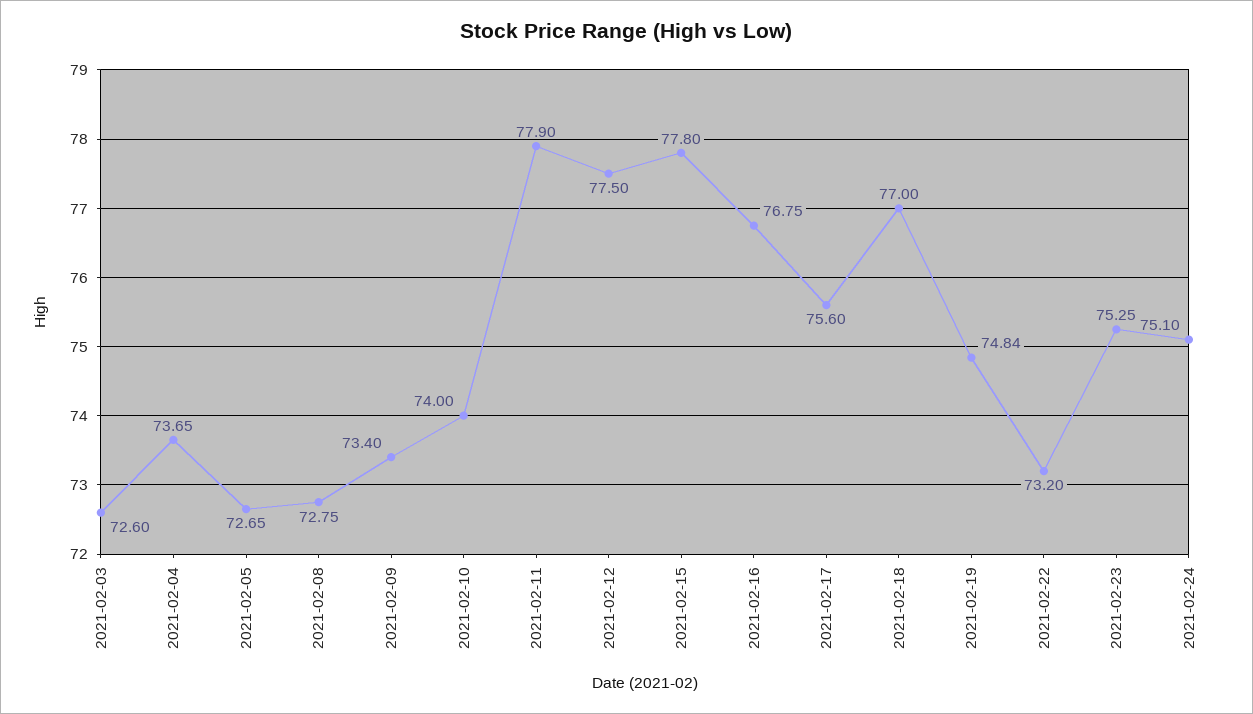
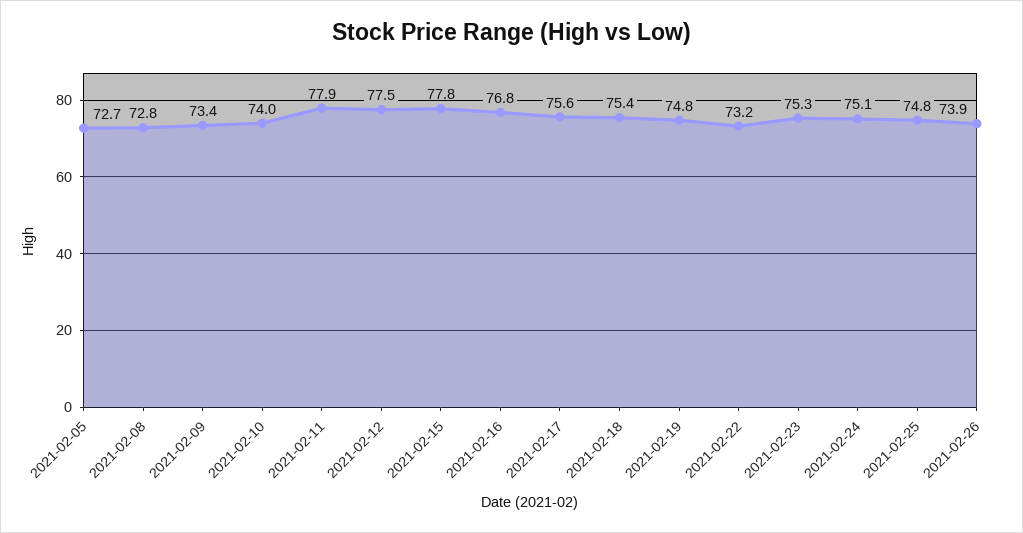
2021-02-03: 72.6 -> none
2021-02-04: 73.65 -> none
2021-02-18: 77 -> 75.4
2021-02-25: none -> 74.8
2021-02-26: none -> 73.9

